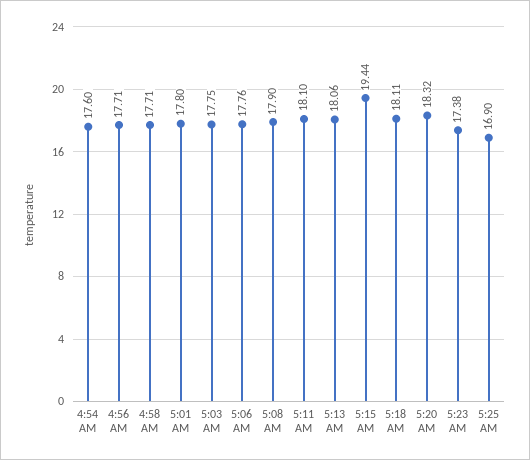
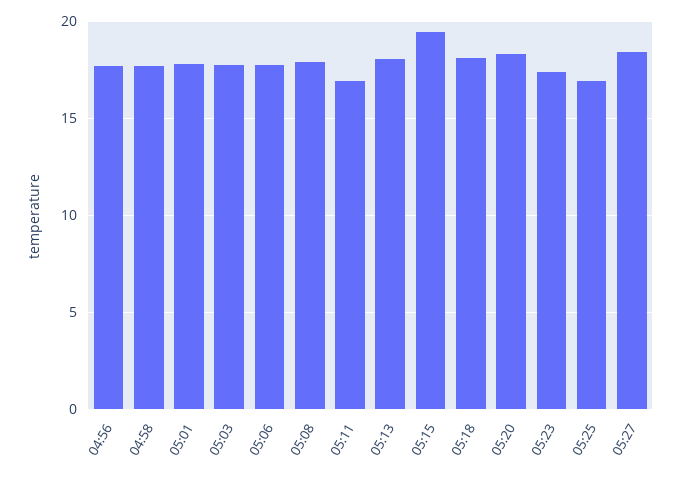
4:54 AM: 17.6 -> none
5:11 AM: 18.1 -> 17
05:27: none -> 18.5

